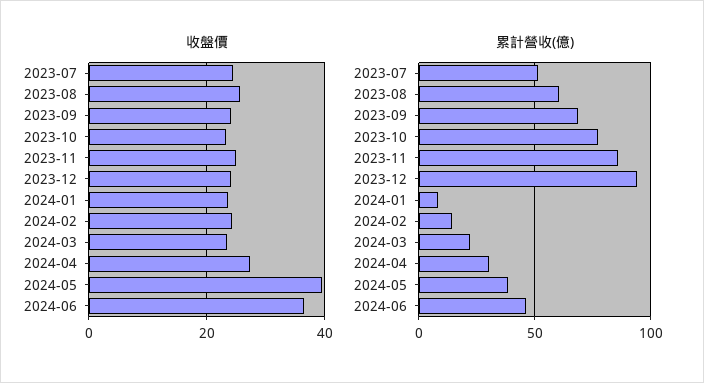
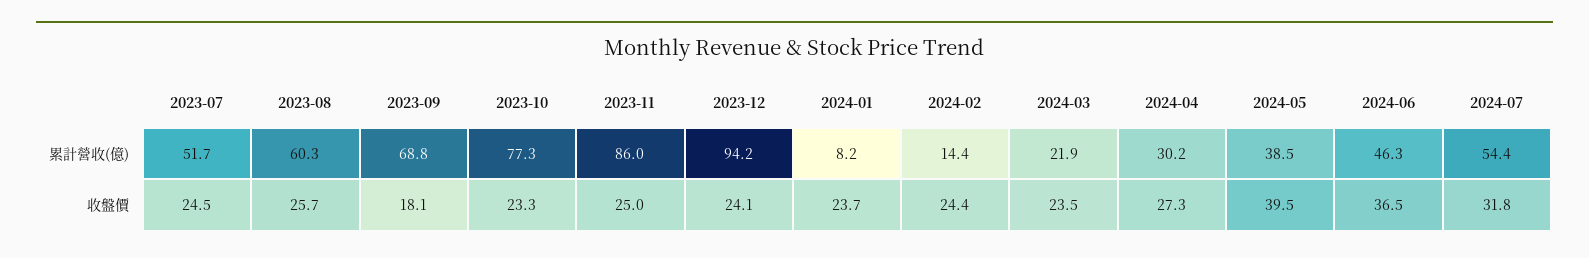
收盤價, 2023-09: 24 -> 18.1
累計營收(億), 2024-07: none -> 54.4
收盤價, 2024-07: none -> 31.8

